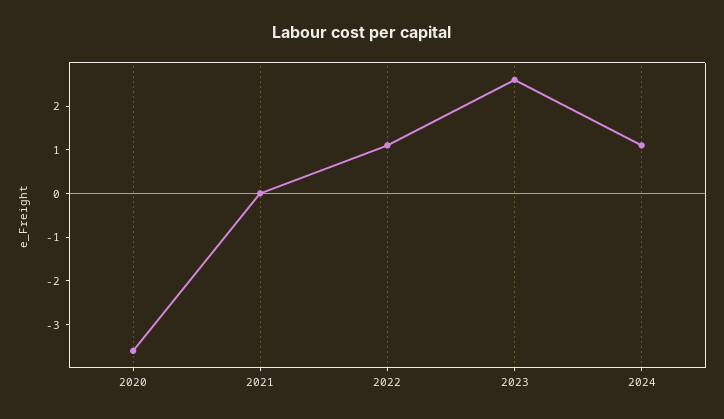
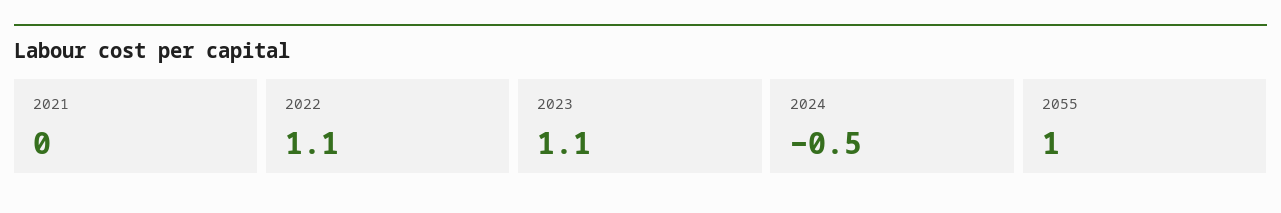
2020: -3.5 -> none
2023: 2.5 -> 1.1
2024: 1 -> -0.5
2055: none -> 1

